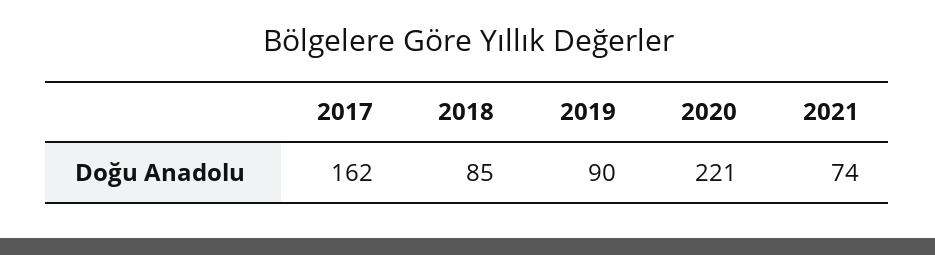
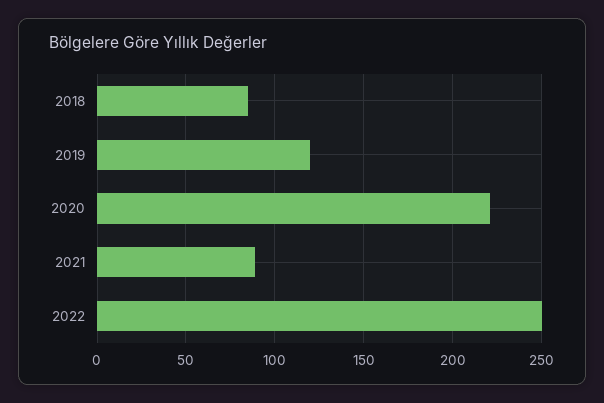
2017: 162 -> none
2019: 90 -> 120
2021: 74 -> 90
2022: none -> 250

